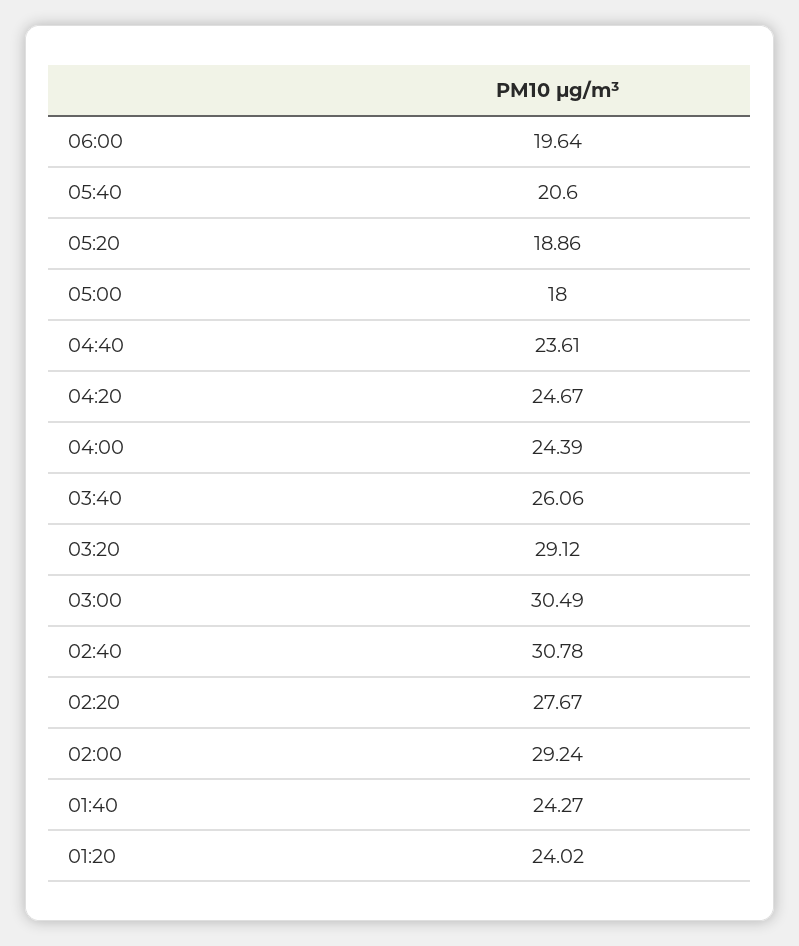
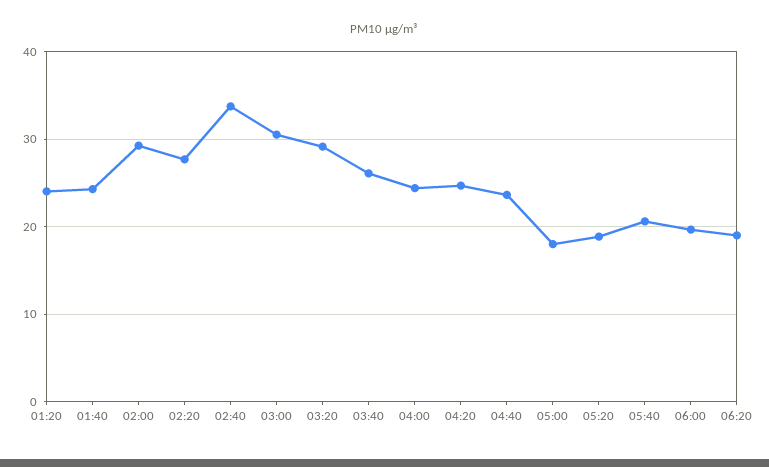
02:40: 30.78 -> 34
06:20: none -> 19

